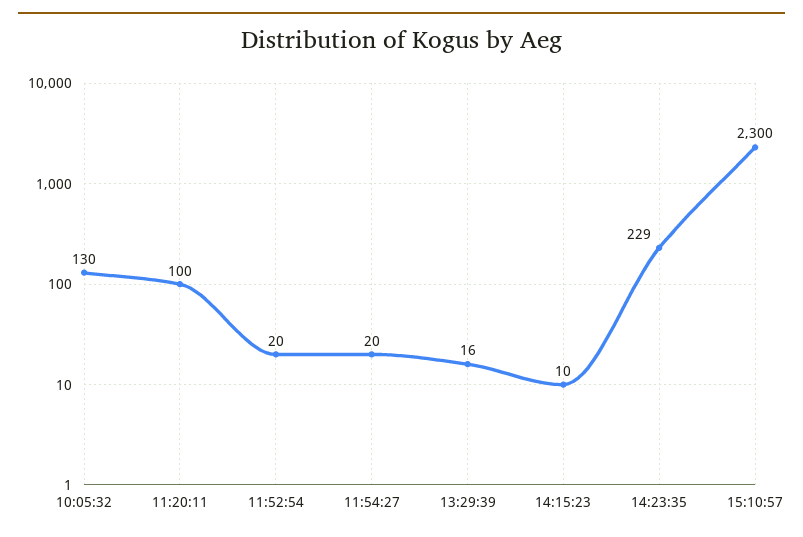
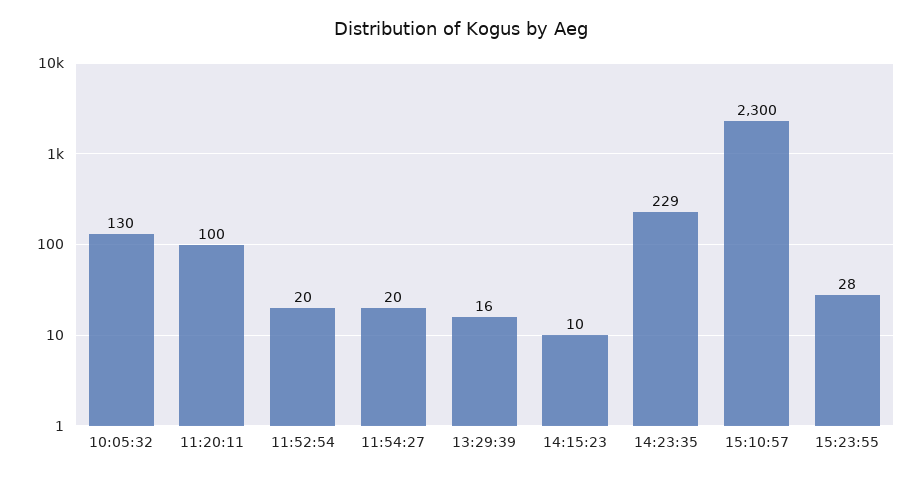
15:23:55: none -> 28

